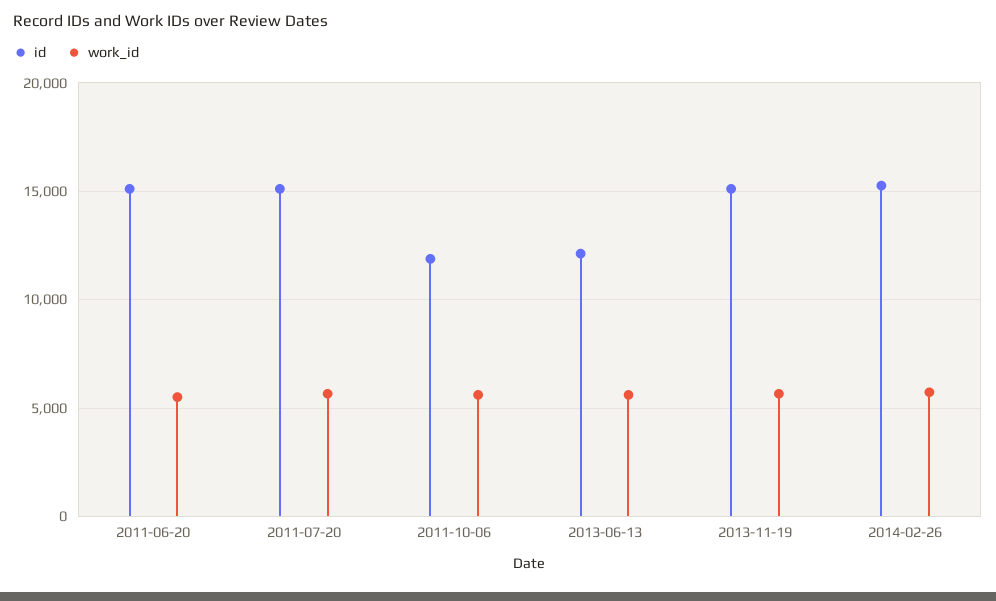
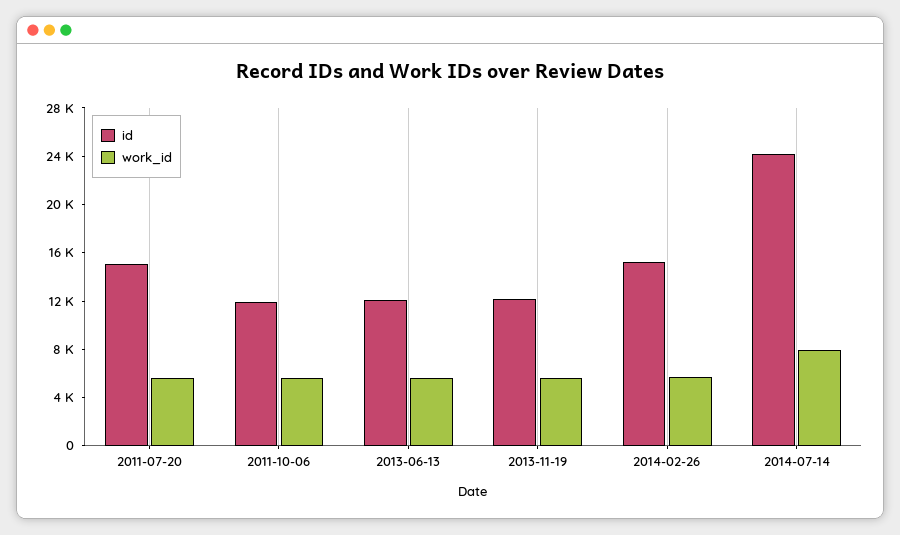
id, 2011-06-20: 15000 -> none
work_id, 2011-06-20: 5500 -> none
id, 2013-11-19: 15000 -> 12000
id, 2014-07-14: none -> 24000
work_id, 2014-07-14: none -> 8000

